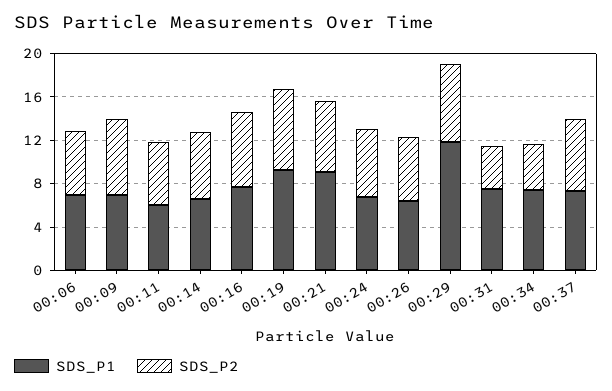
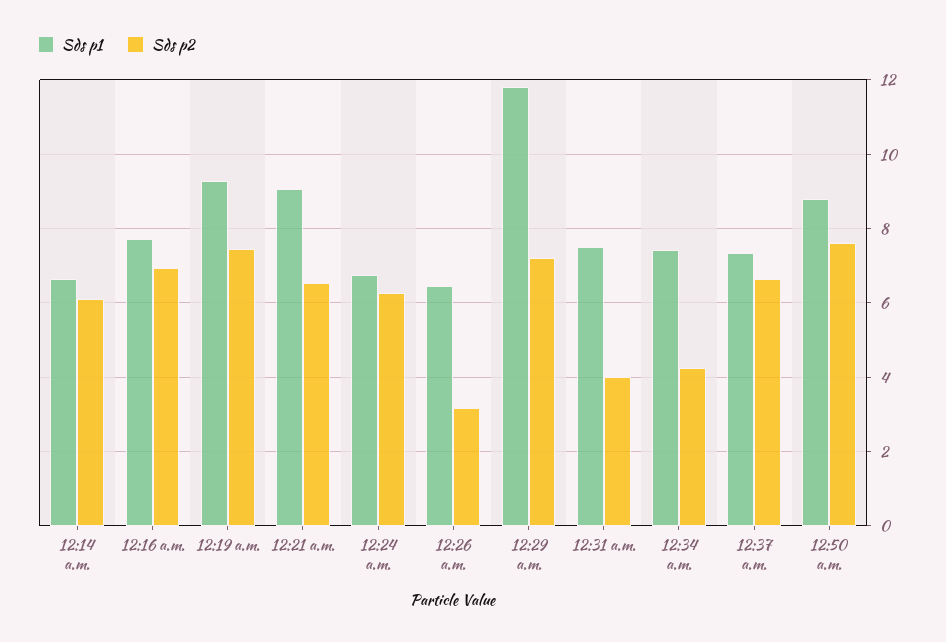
SDS_P1, 00:06: 7 -> none
SDS_P2, 00:06: 6 -> none
SDS_P1, 00:09: 7 -> none
SDS_P2, 00:09: 7 -> none
SDS_P1, 00:11: 6 -> none
SDS_P2, 00:11: 6 -> none
SDS_P2, 00:26: 6 -> 3.2
SDS_P1, 12:50 a.m.: none -> 8.8
SDS_P2, 12:50 a.m.: none -> 7.6

